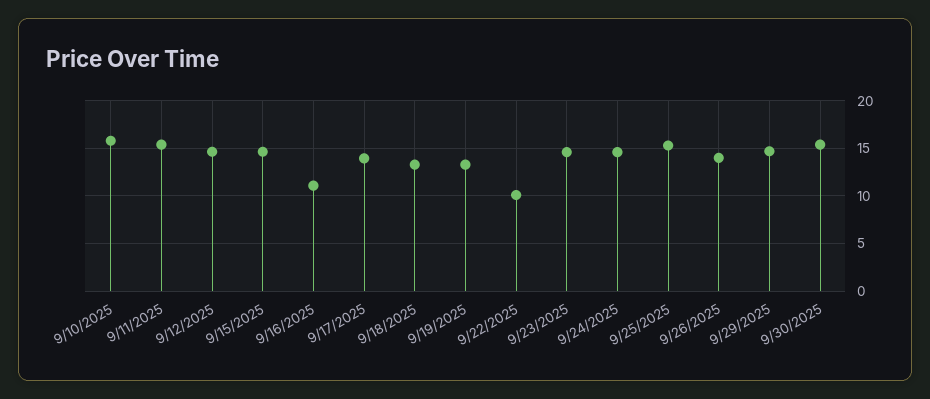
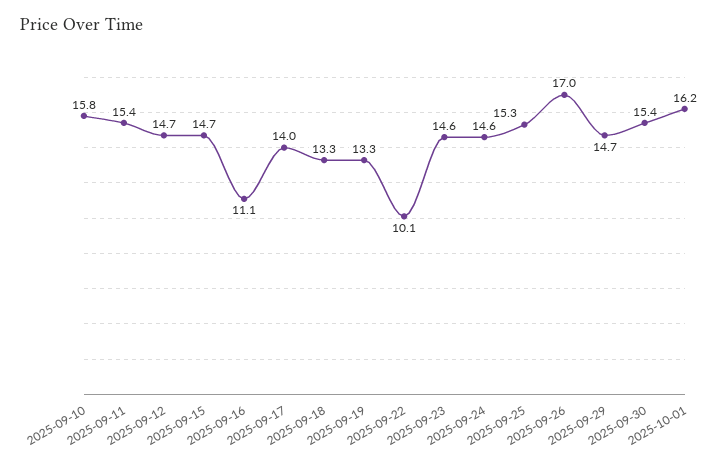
9/26/2025: 14 -> 17
2025-10-01: none -> 16.2

